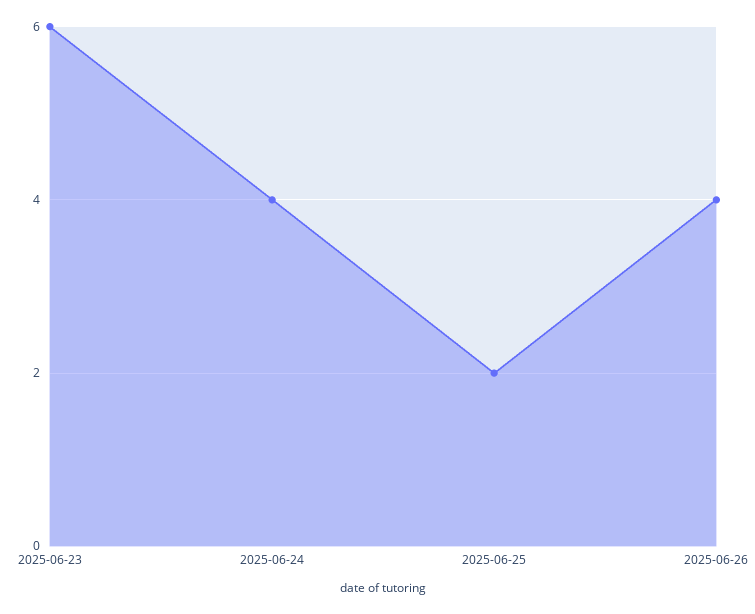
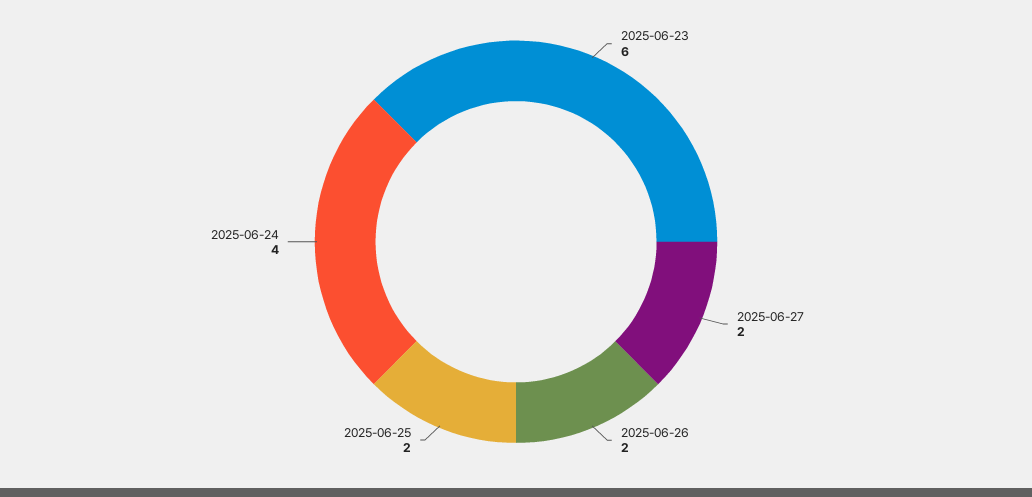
2025-06-26: 4 -> 2
2025-06-27: none -> 2

